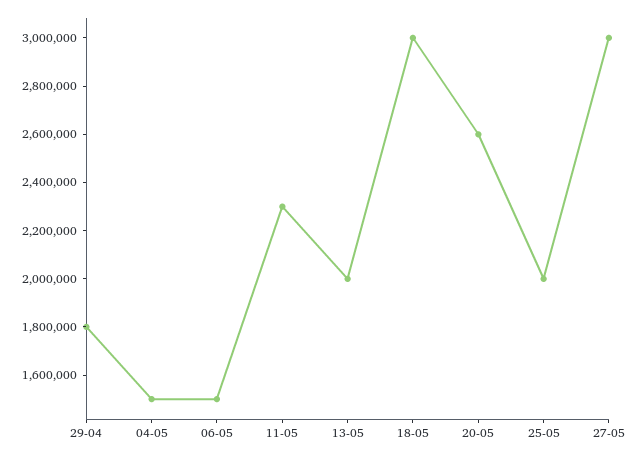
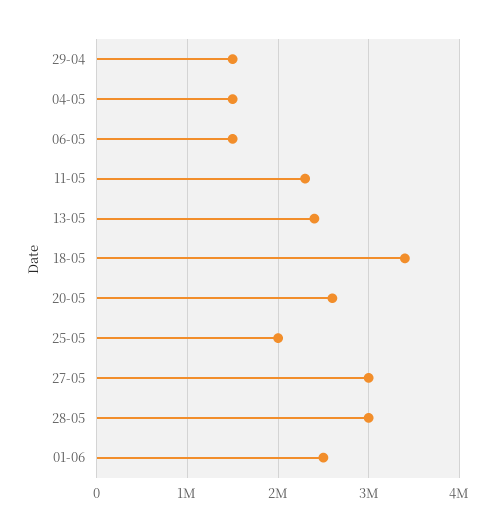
29-04: 1800000 -> 1500000
13-05: 2000000 -> 2400000
18-05: 3000000 -> 3400000
28-05: none -> 3000000
01-06: none -> 2500000

